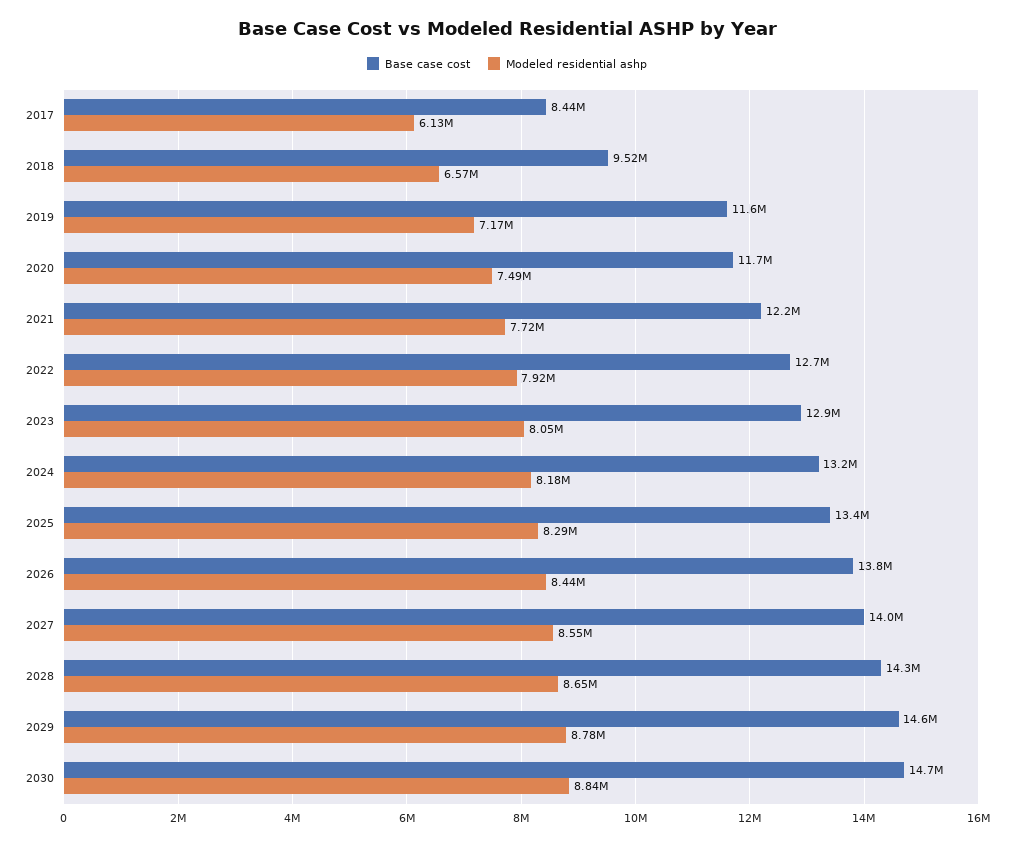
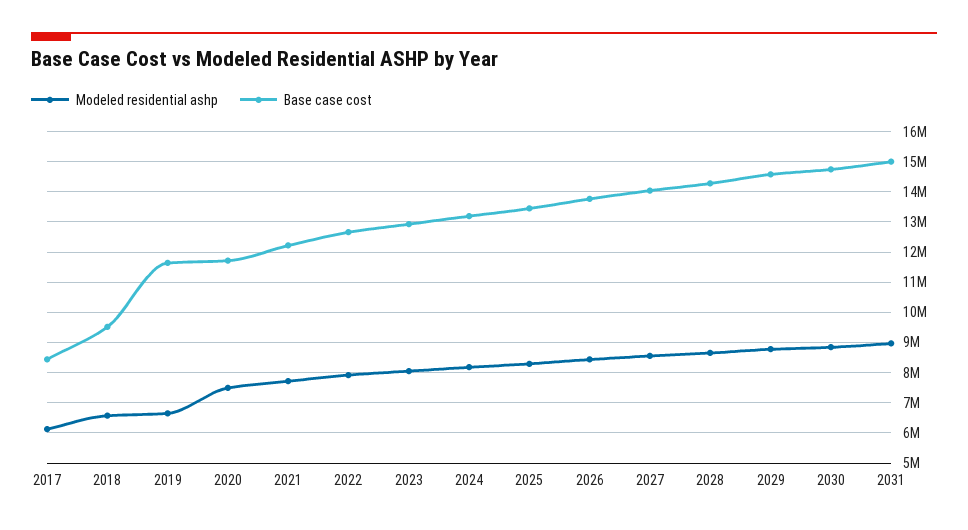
Modeled residential ashp, 2019: 7170000 -> 6600000
Modeled residential ashp, 2031: none -> 9000000
Base case cost, 2031: none -> 15000000

